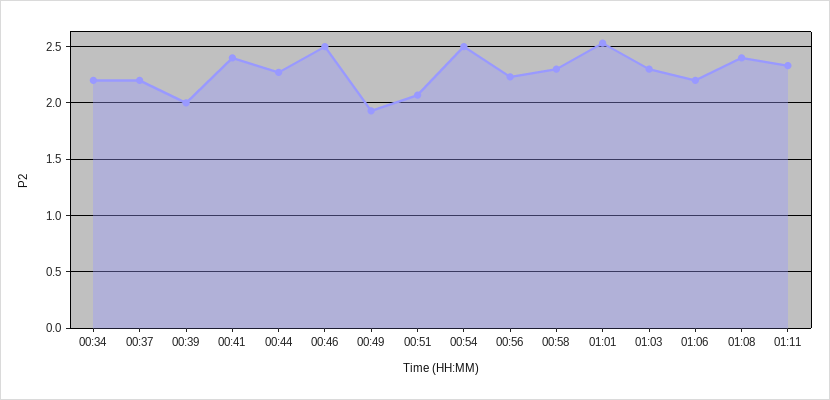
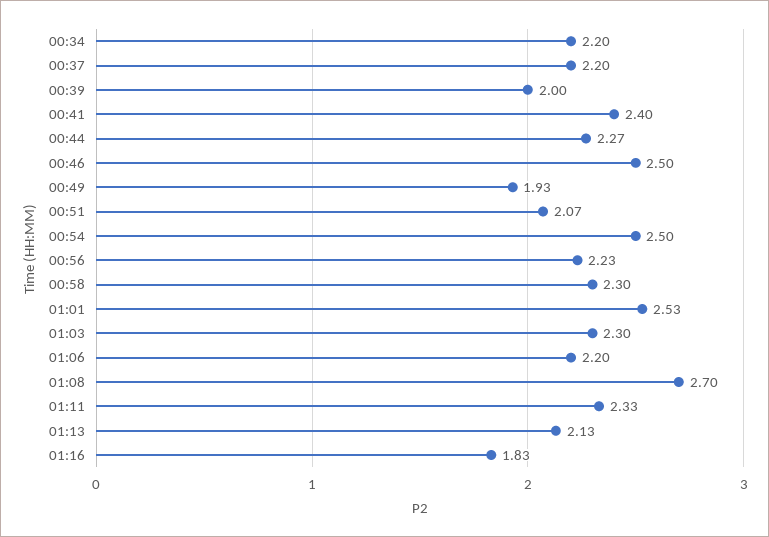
01:08: 2.4 -> 2.7
01:13: none -> 2.13
01:16: none -> 1.83

